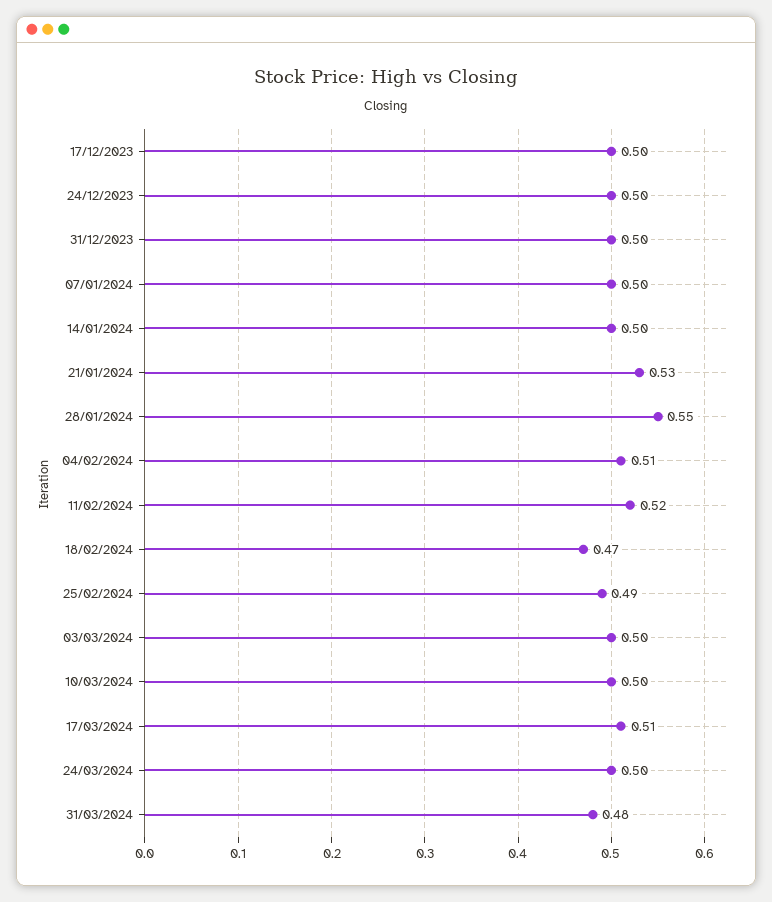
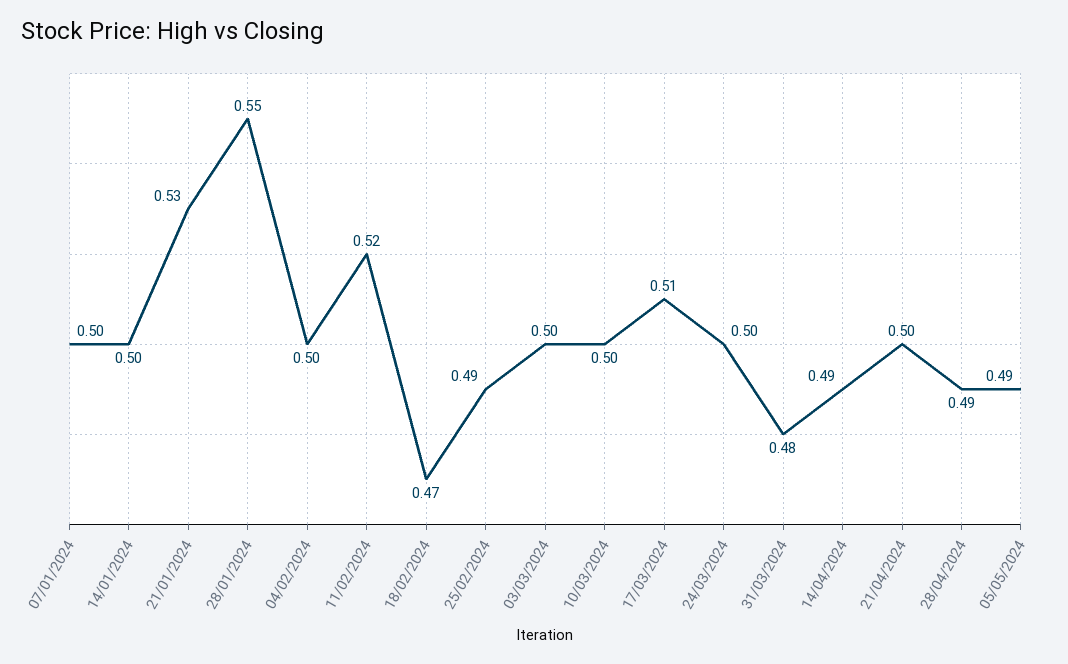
17/12/2023: 0.5 -> none
24/12/2023: 0.5 -> none
31/12/2023: 0.5 -> none
04/02/2024: 0.51 -> 0.5
14/04/2024: none -> 0.49
21/04/2024: none -> 0.5
28/04/2024: none -> 0.49
05/05/2024: none -> 0.49

